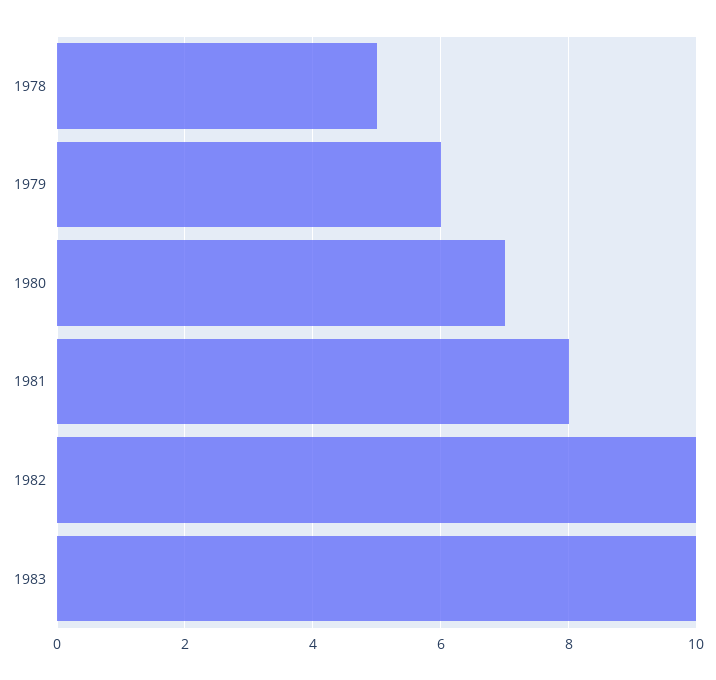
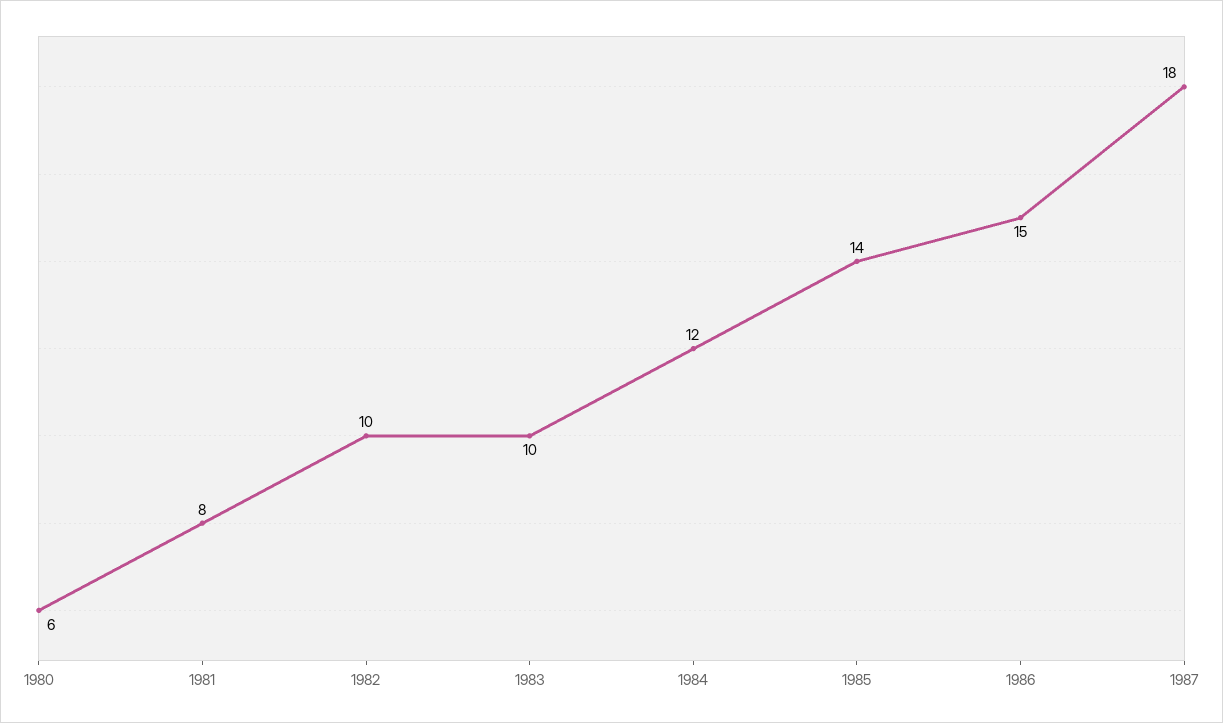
1978: 5 -> none
1979: 6 -> none
1980: 7 -> 6
1984: none -> 12
1985: none -> 14
1986: none -> 15
1987: none -> 18

